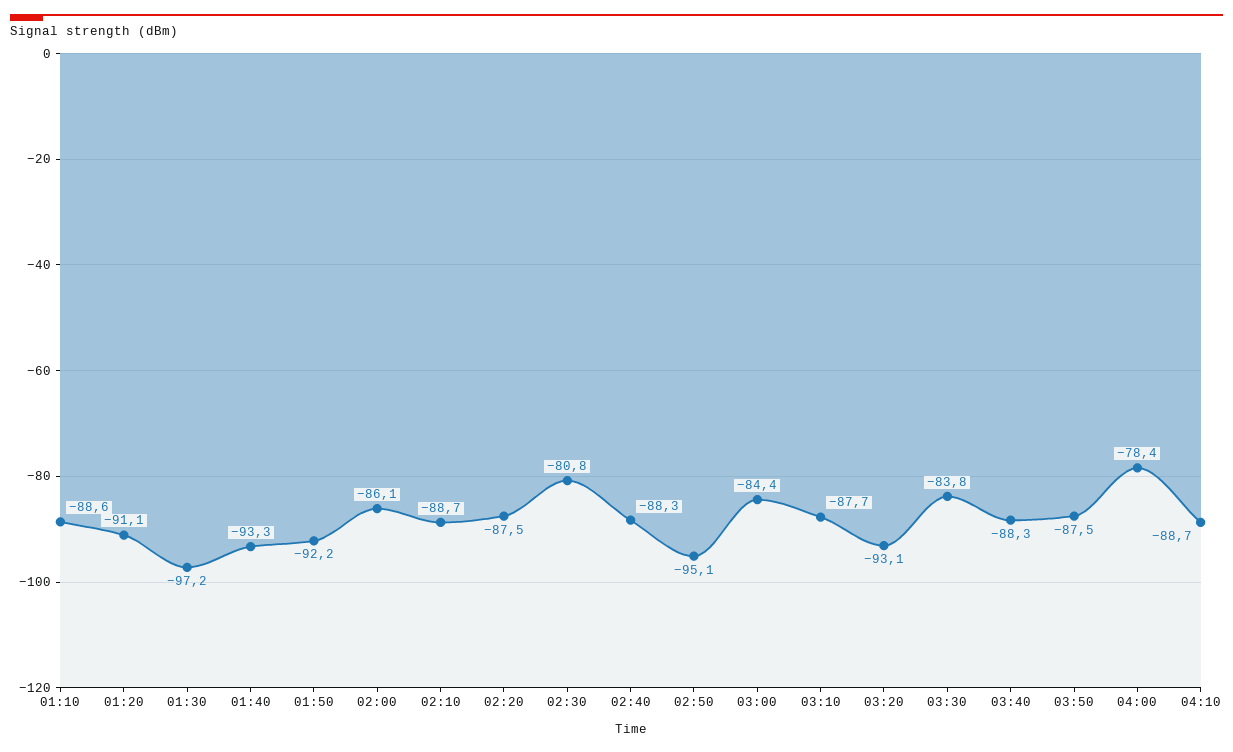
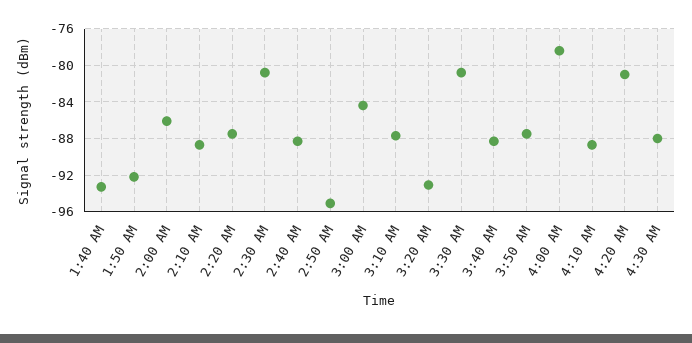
01:10: -88.6 -> none
01:20: -91.1 -> none
01:30: -97.2 -> none
03:30: -83.8 -> -81
4:20 AM: none -> -81
4:30 AM: none -> -88

